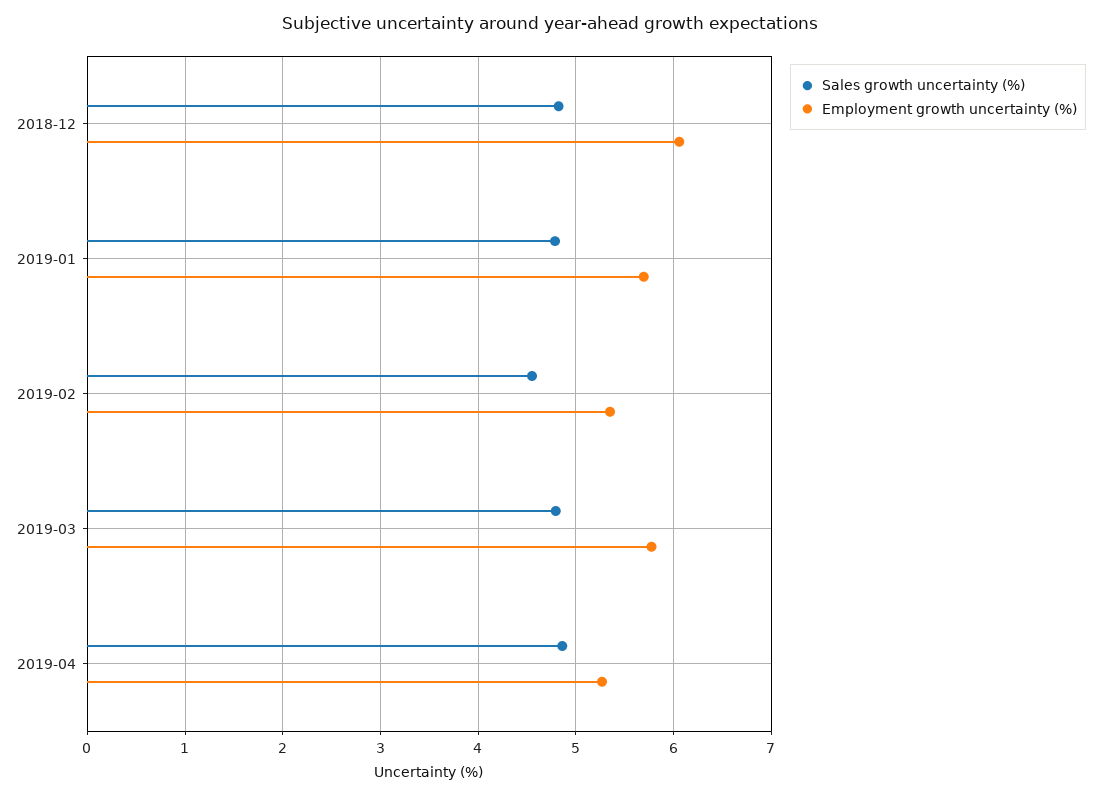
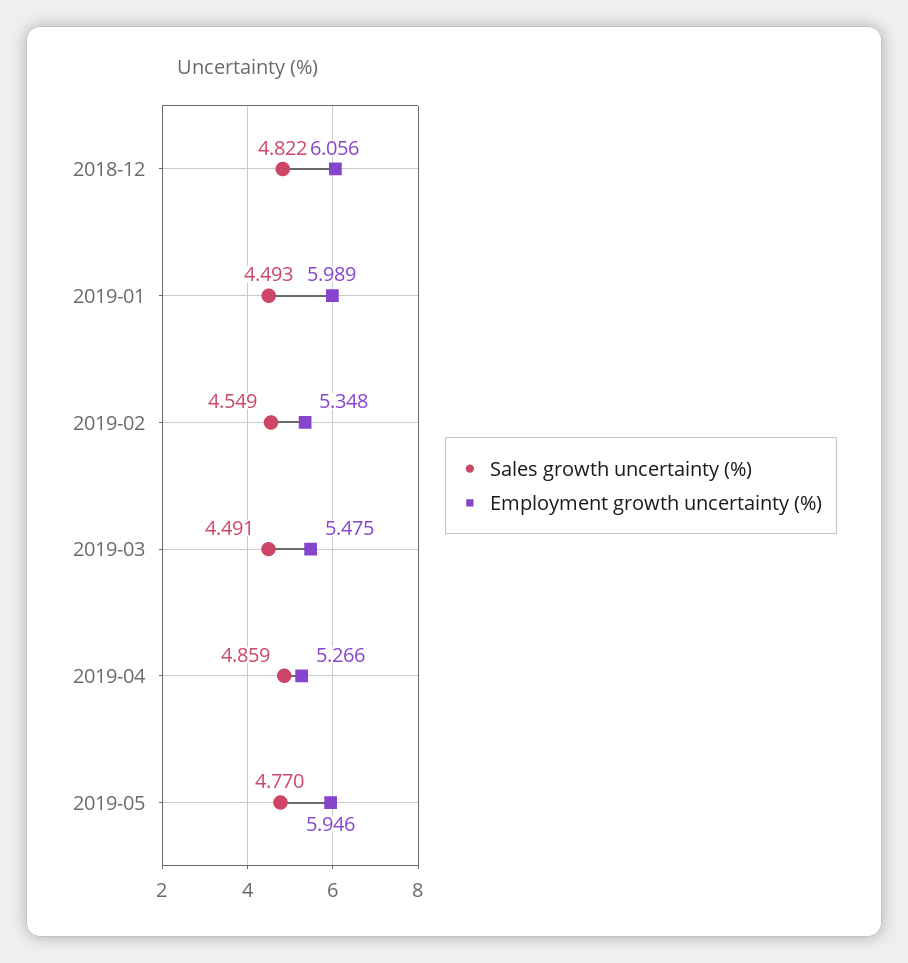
Sales growth uncertainty (%), 2019-01: 4.8 -> 4.493
Employment growth uncertainty (%), 2019-01: 5.7 -> 5.989
Sales growth uncertainty (%), 2019-03: 4.8 -> 4.491
Employment growth uncertainty (%), 2019-03: 5.8 -> 5.475
Sales growth uncertainty (%), 2019-05: none -> 4.77
Employment growth uncertainty (%), 2019-05: none -> 5.946

